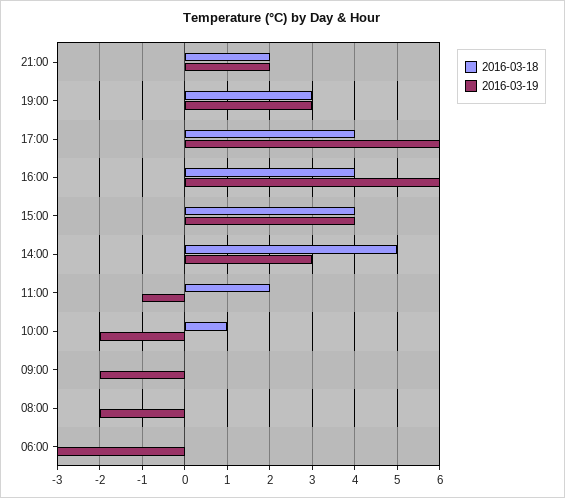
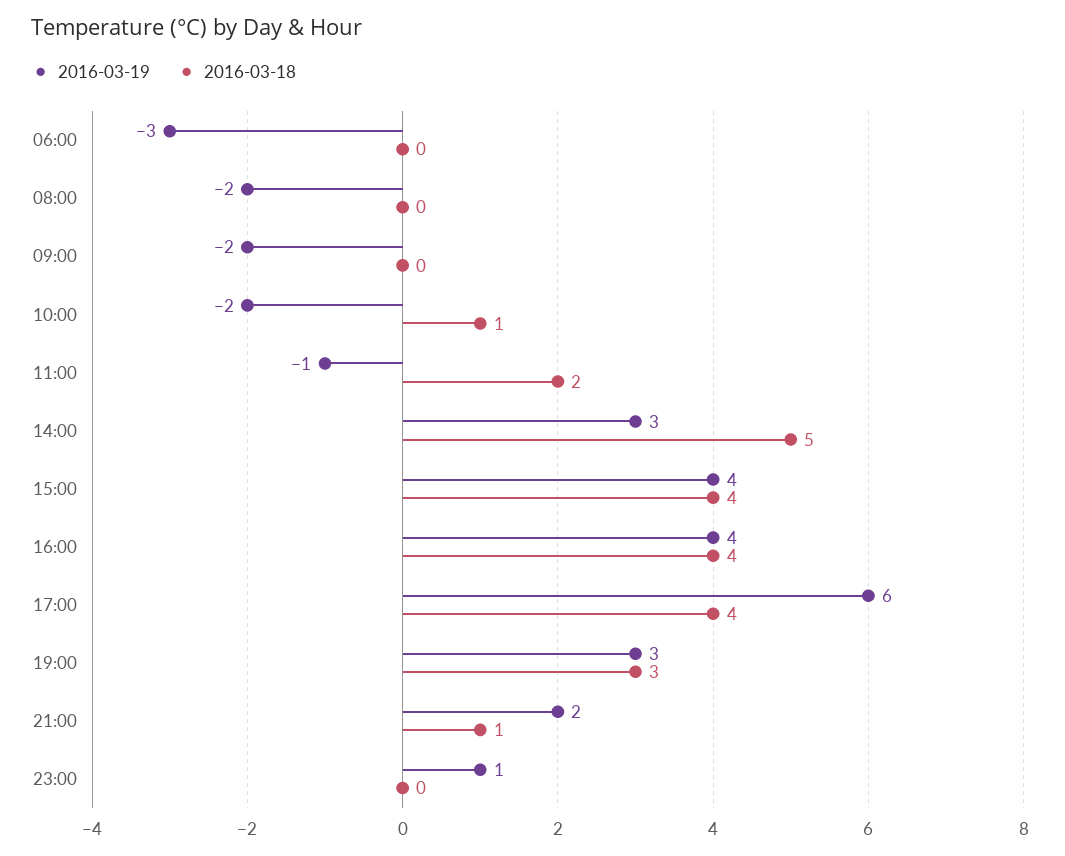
2016-03-18, 21:00: 2 -> 1
2016-03-19, 16:00: 6 -> 4
2016-03-19, 23:00: none -> 1
2016-03-18, 23:00: none -> 0

